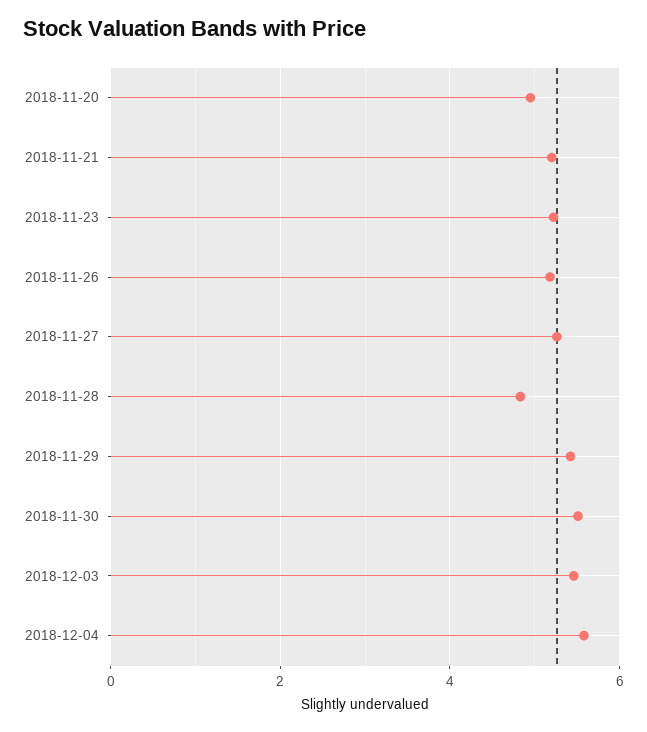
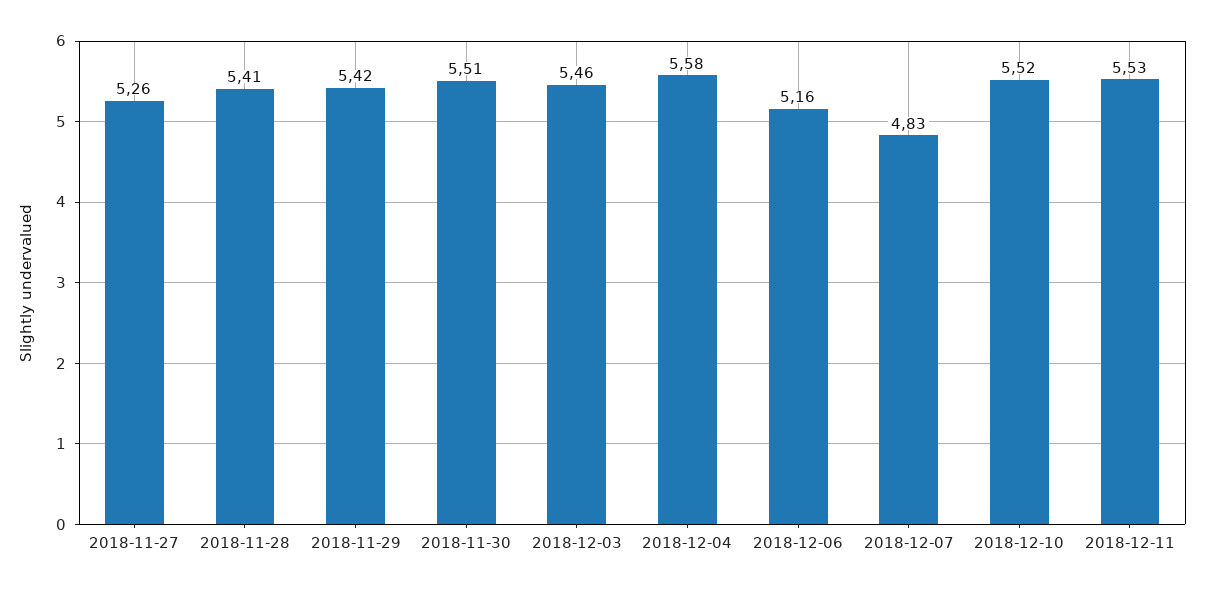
2018-11-20: 5 -> none
2018-11-21: 5.2 -> none
2018-11-23: 5.2 -> none
2018-11-26: 5.2 -> none
2018-11-28: 4.8 -> 5.41
2018-12-06: none -> 5.16
2018-12-07: none -> 4.83
2018-12-10: none -> 5.52
2018-12-11: none -> 5.53

